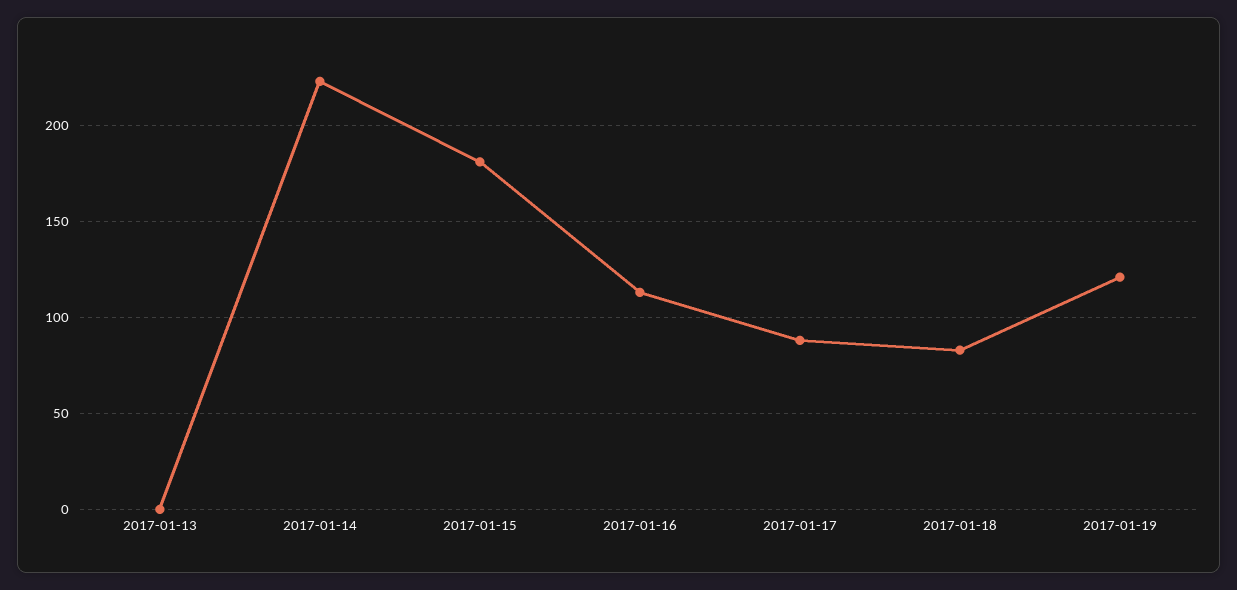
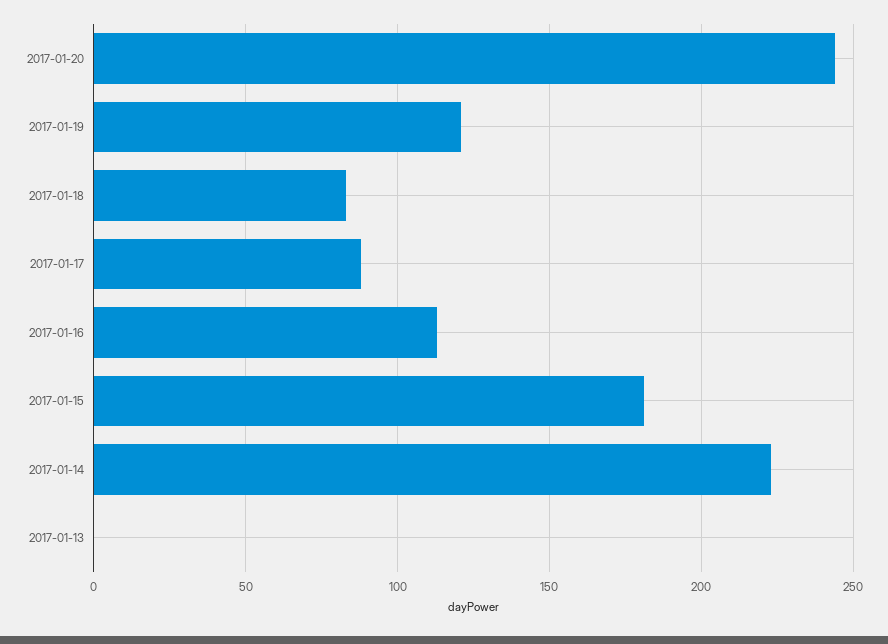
2017-01-20: none -> 245

